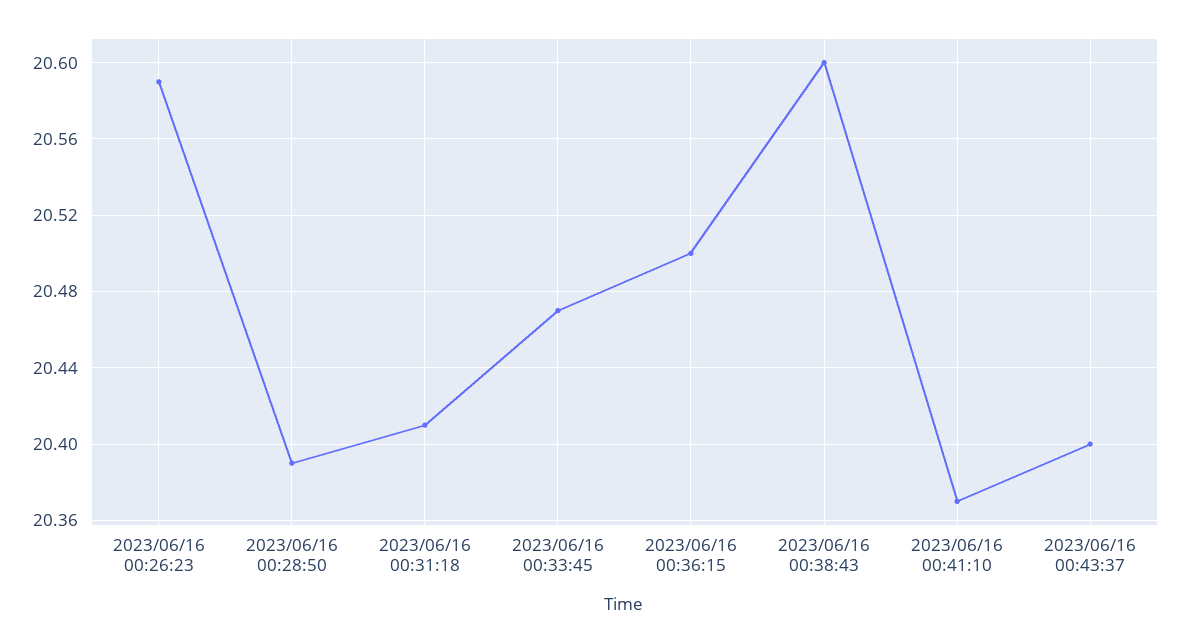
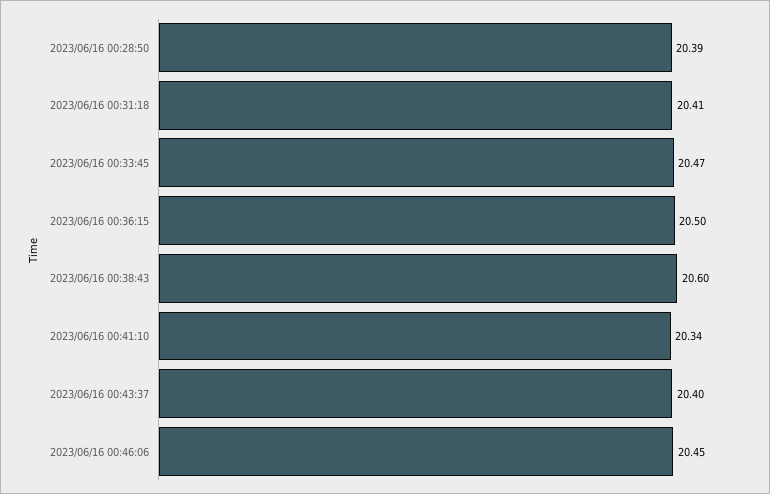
2023/06/16 00:26:23: 20.59 -> none
2023/06/16 00:41:10: 20.37 -> 20.34
2023/06/16 00:46:06: none -> 20.45

